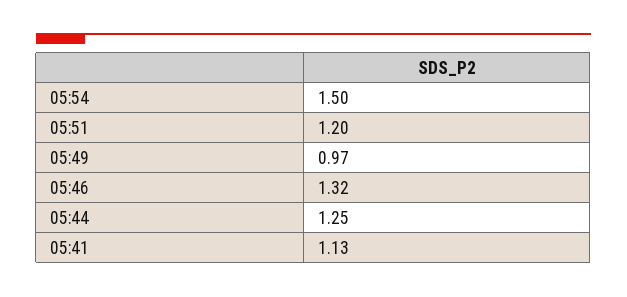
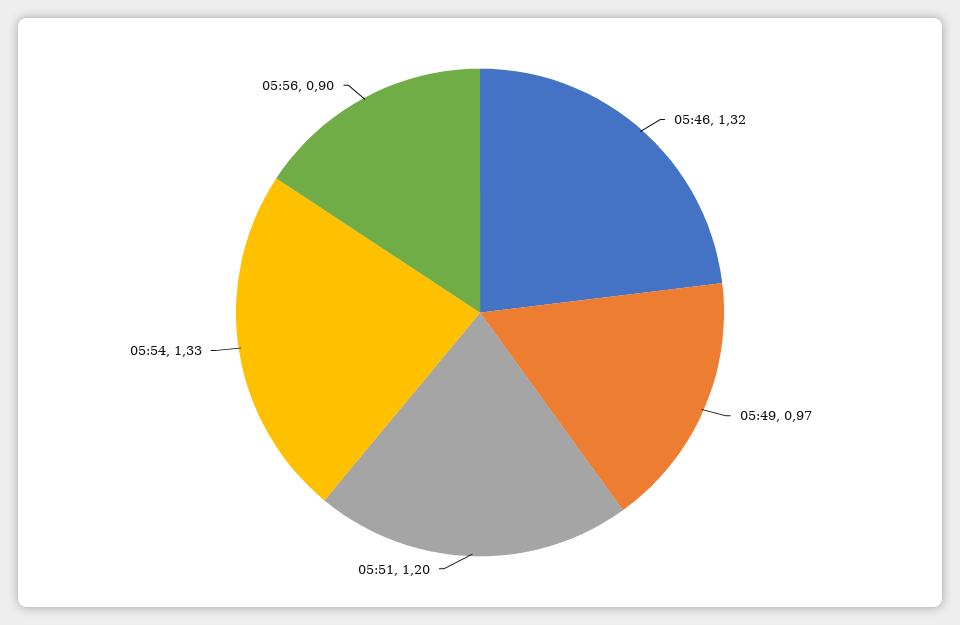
05:54: 1.5 -> 1.33
05:44: 1.25 -> none
05:41: 1.13 -> none
05:56: none -> 0.9

